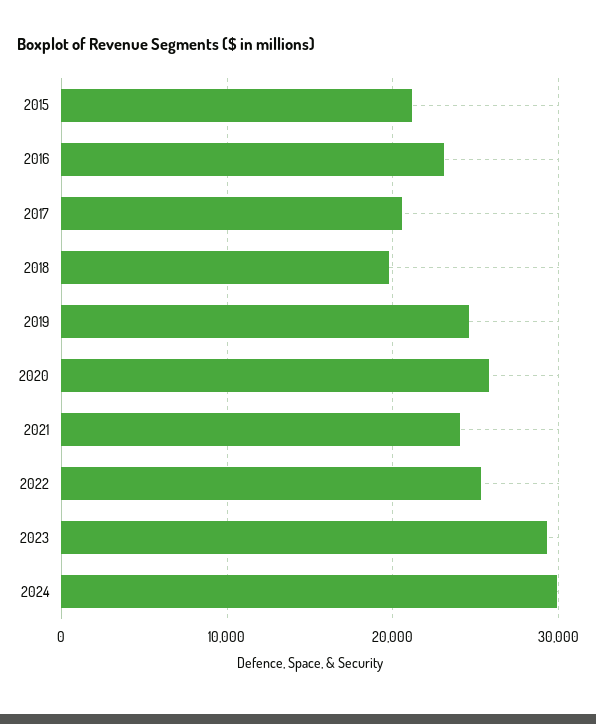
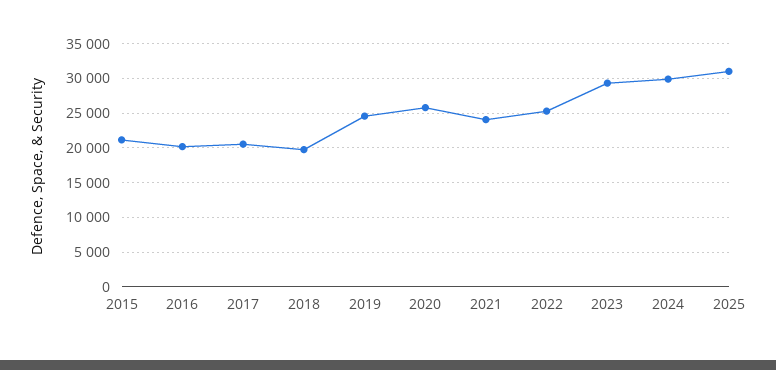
2016: 23000 -> 20000
2025: none -> 31000

